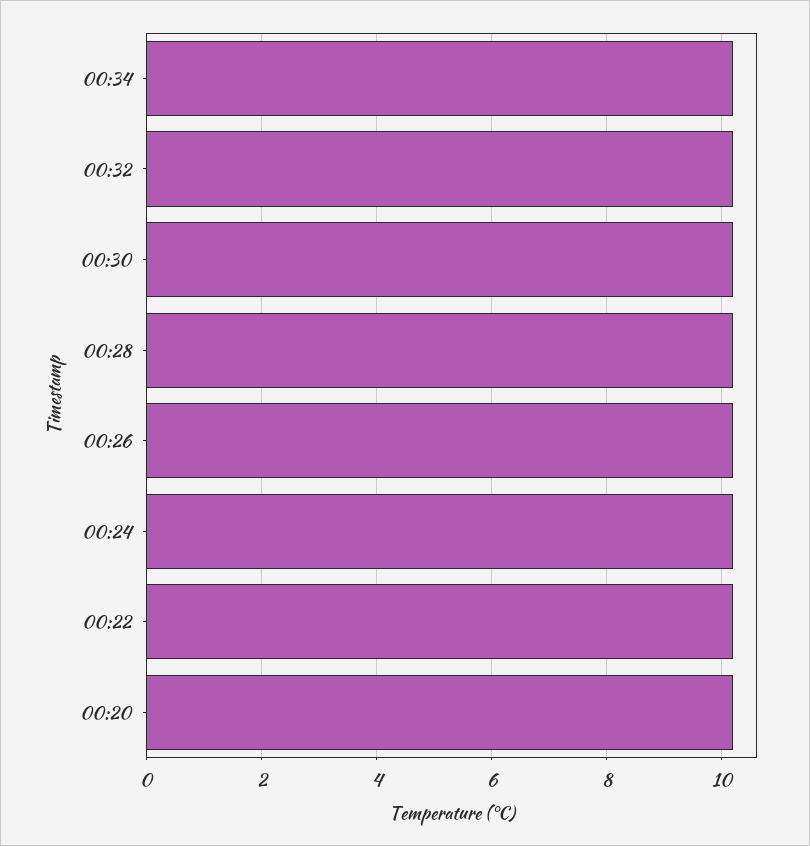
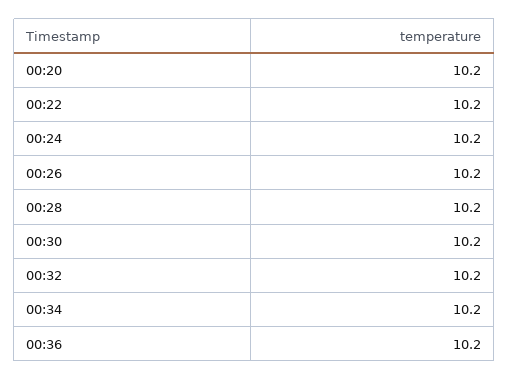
00:36: none -> 10.2

